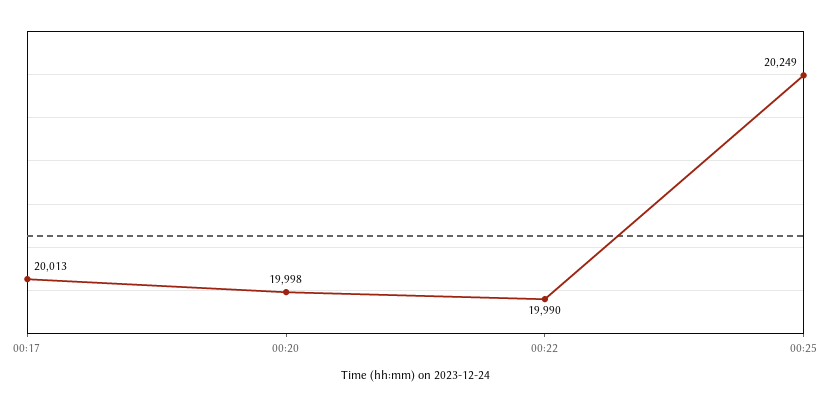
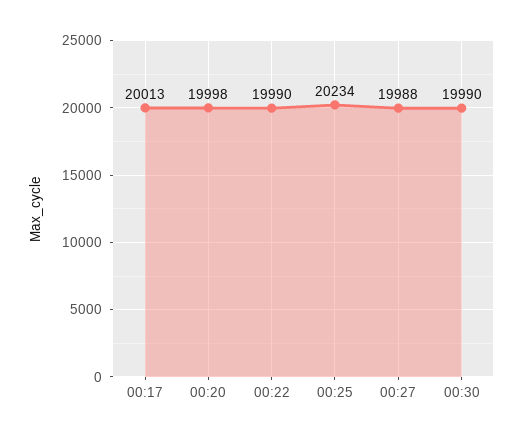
00:25: 20249 -> 20234
00:27: none -> 19988
00:30: none -> 19990

